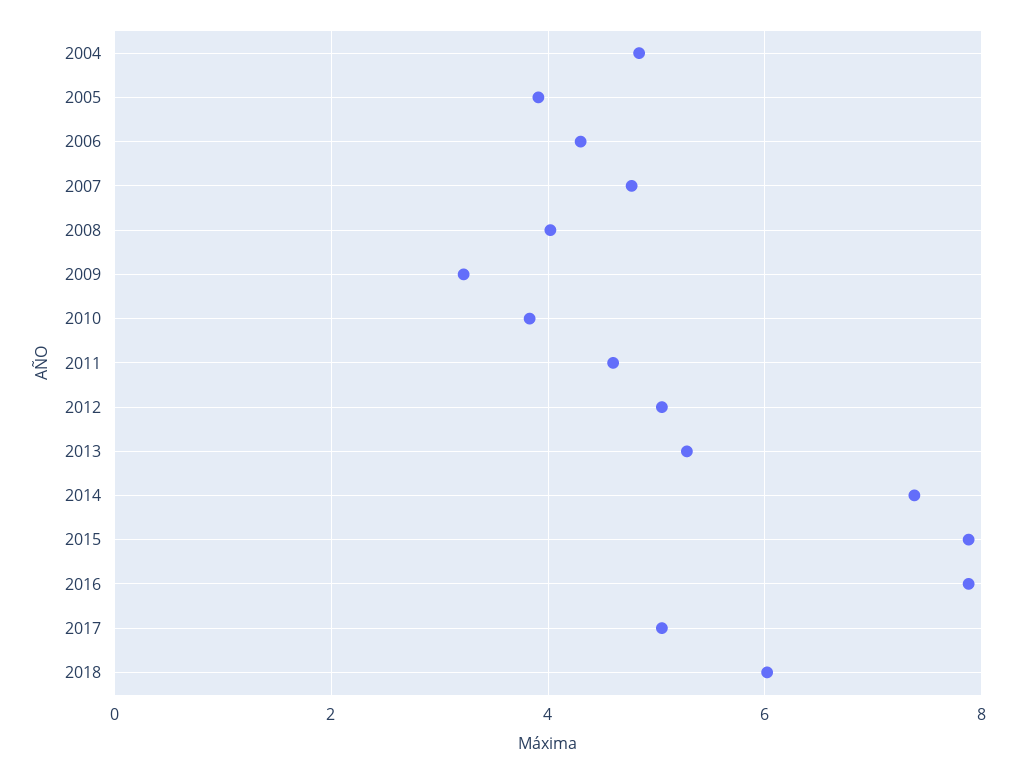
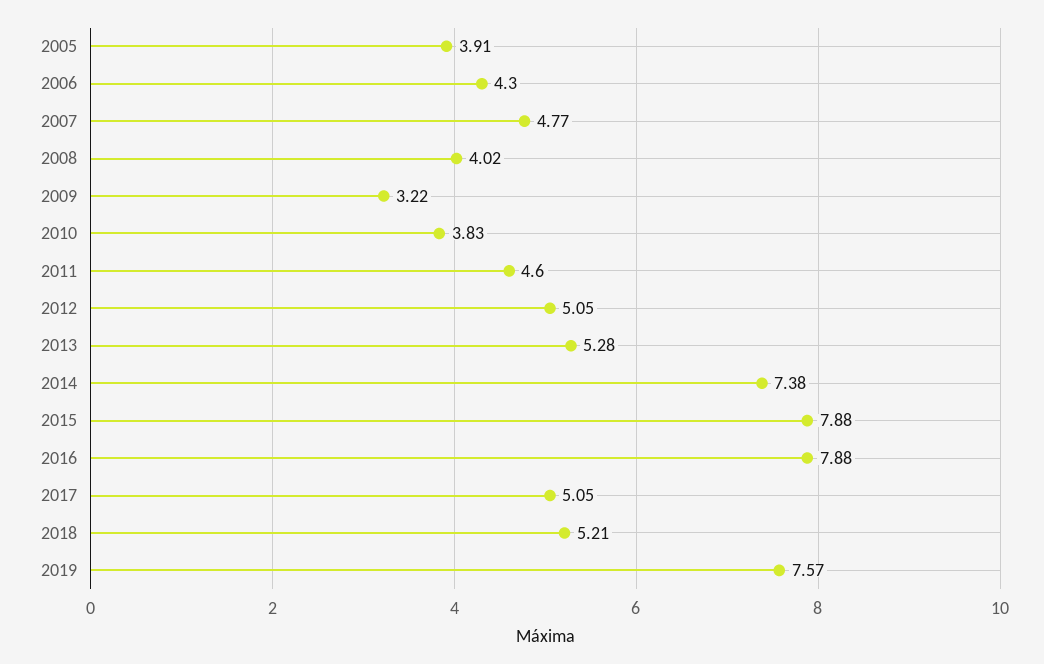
2004: 4.8 -> none
2018: 6 -> 5.21
2019: none -> 7.57

